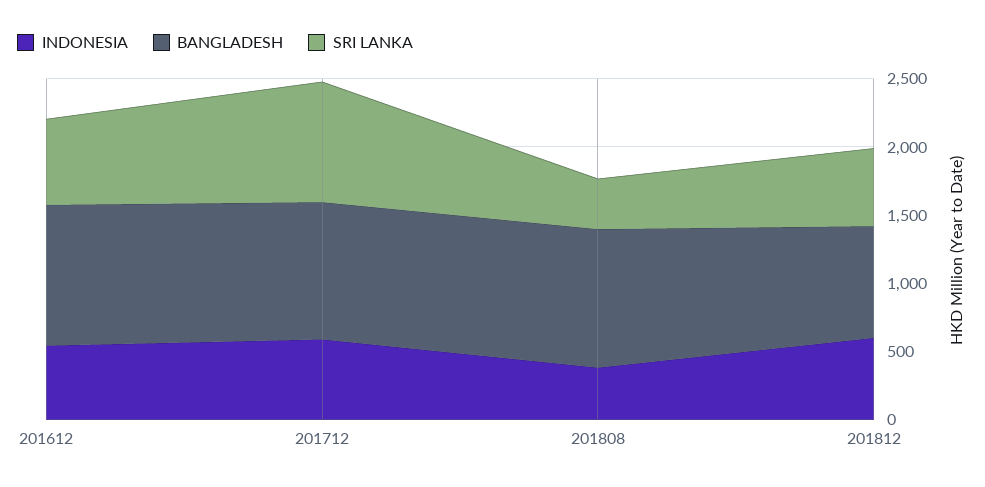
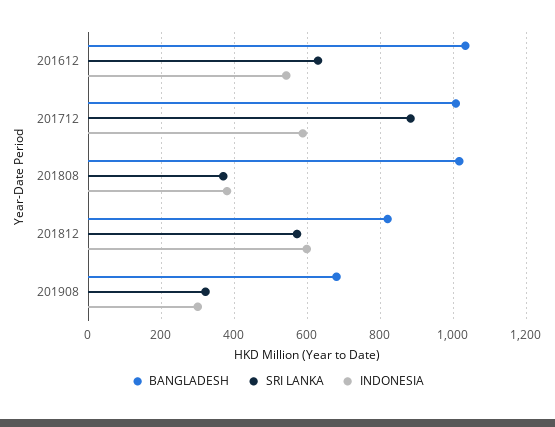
BANGLADESH, 201908: none -> 680
SRI LANKA, 201908: none -> 320
INDONESIA, 201908: none -> 300

